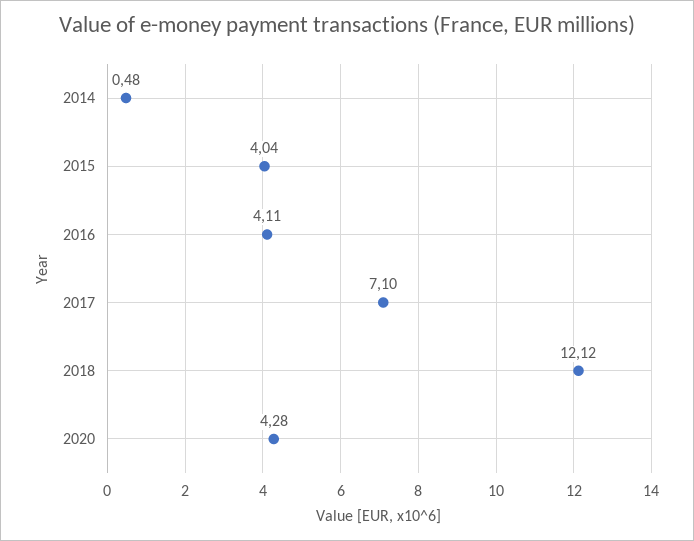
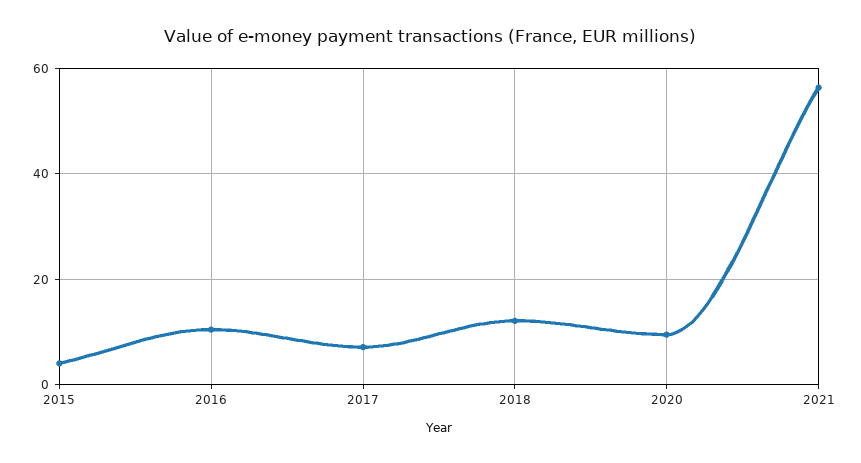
2014: 0.48 -> none
2016: 4.11 -> 10
2020: 4.28 -> 10
2021: none -> 56

